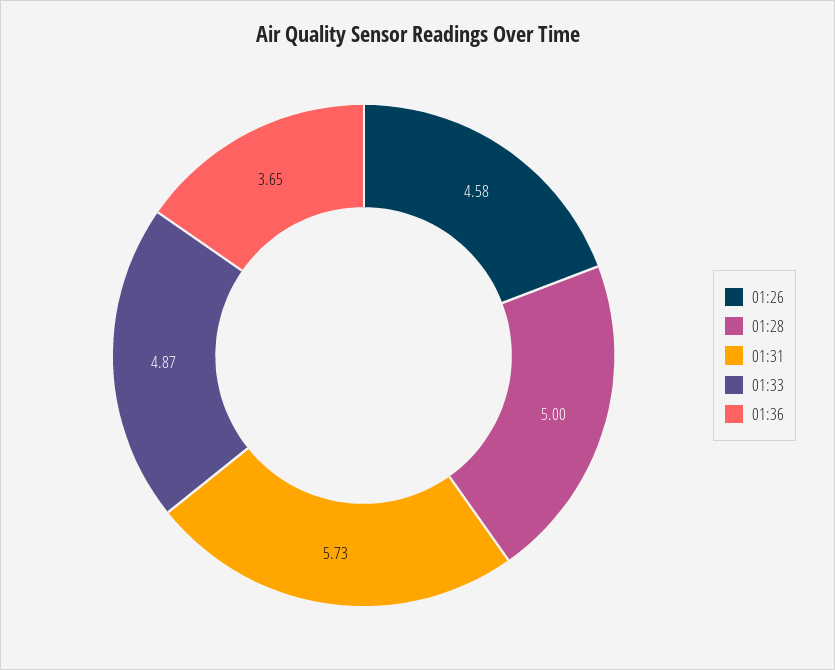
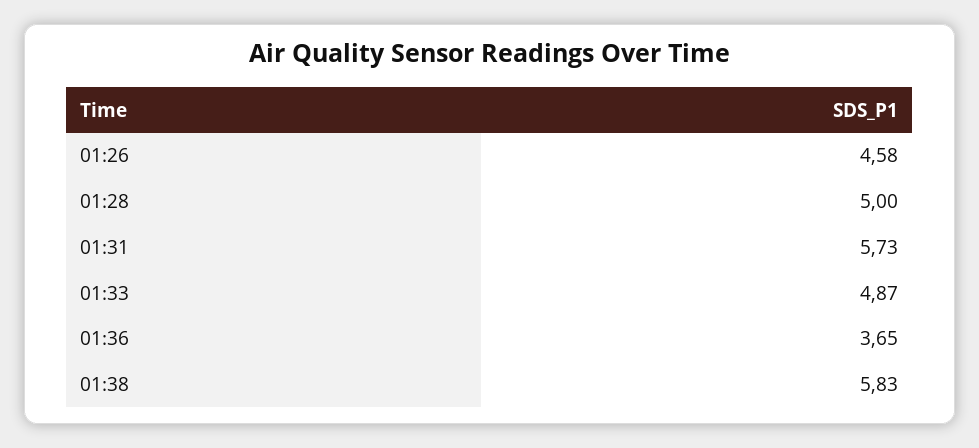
01:38: none -> 5.83

